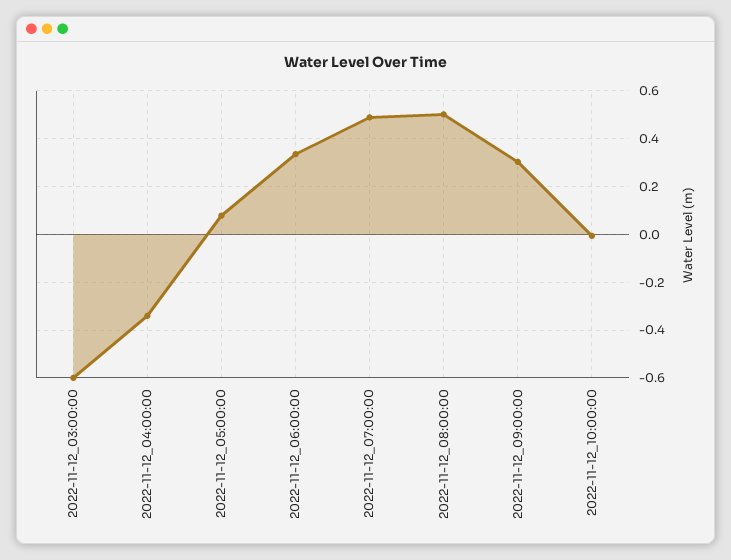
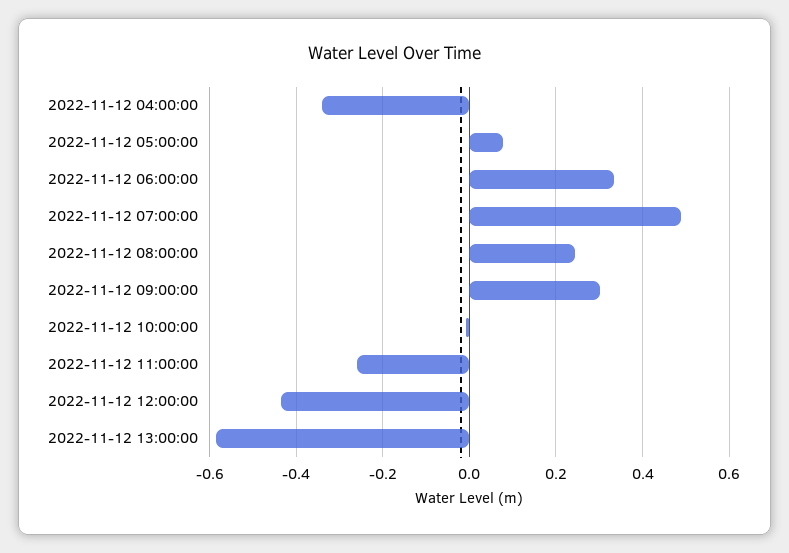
2022-11-12_03:00:00: -0.6 -> none
2022-11-12_08:00:00: 0.5 -> 0.24
2022-11-12 11:00:00: none -> -0.26
2022-11-12 12:00:00: none -> -0.44
2022-11-12 13:00:00: none -> -0.58

